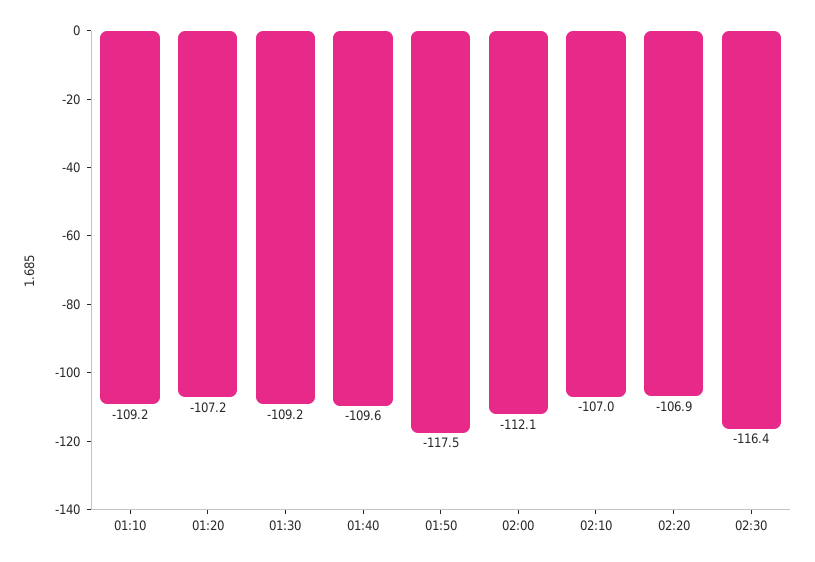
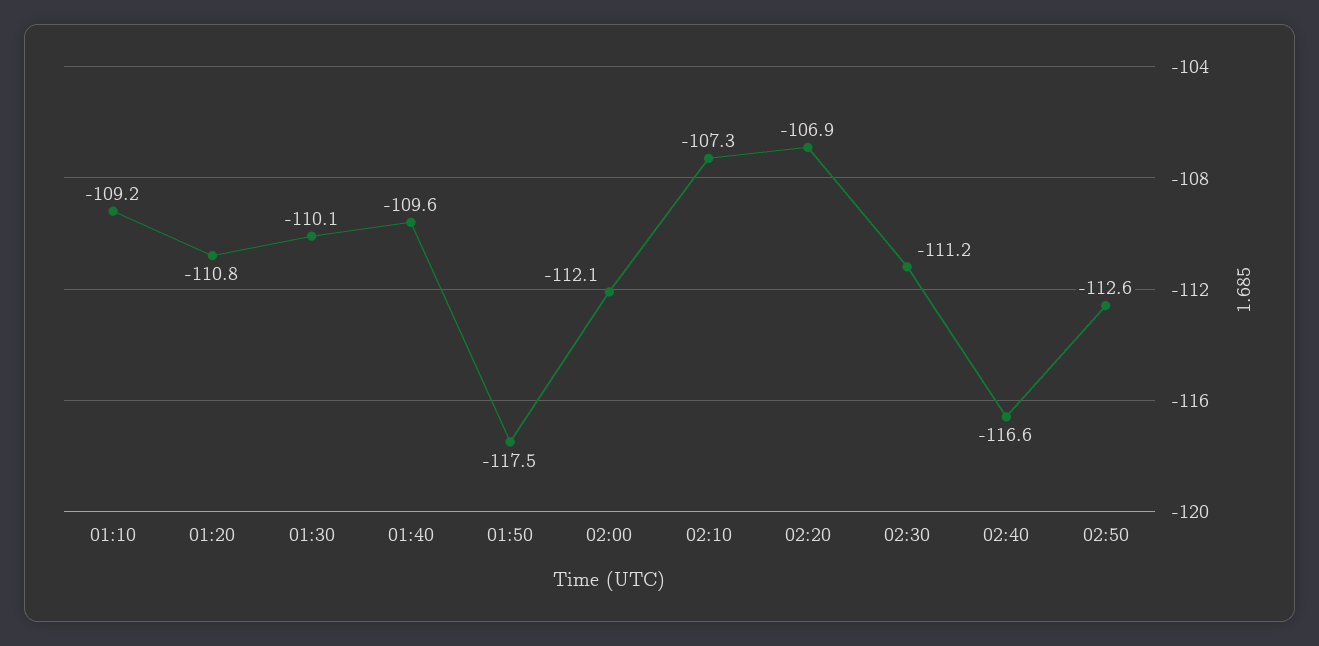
01:20: -107.2 -> -110.8
01:30: -109.2 -> -110.1
02:10: -107 -> -107.3
02:30: -116.4 -> -111.2
02:40: none -> -116.6
02:50: none -> -112.6

